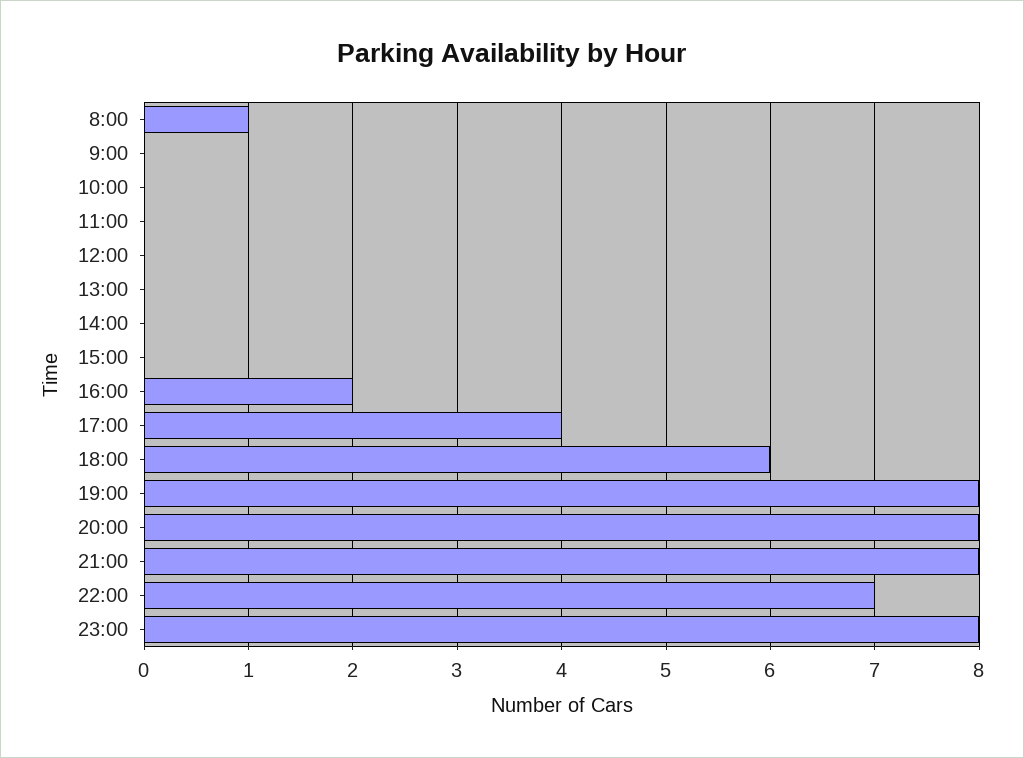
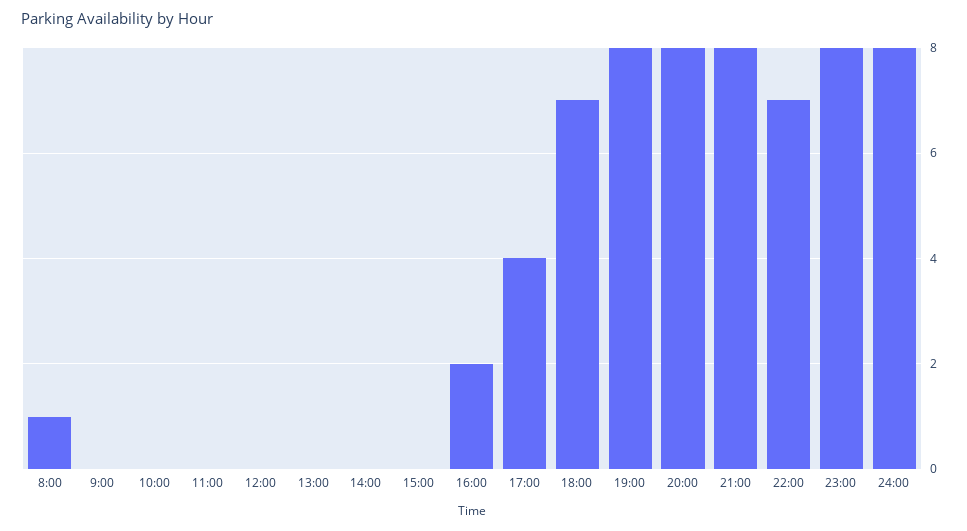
18:00: 6 -> 7
24:00: none -> 8

